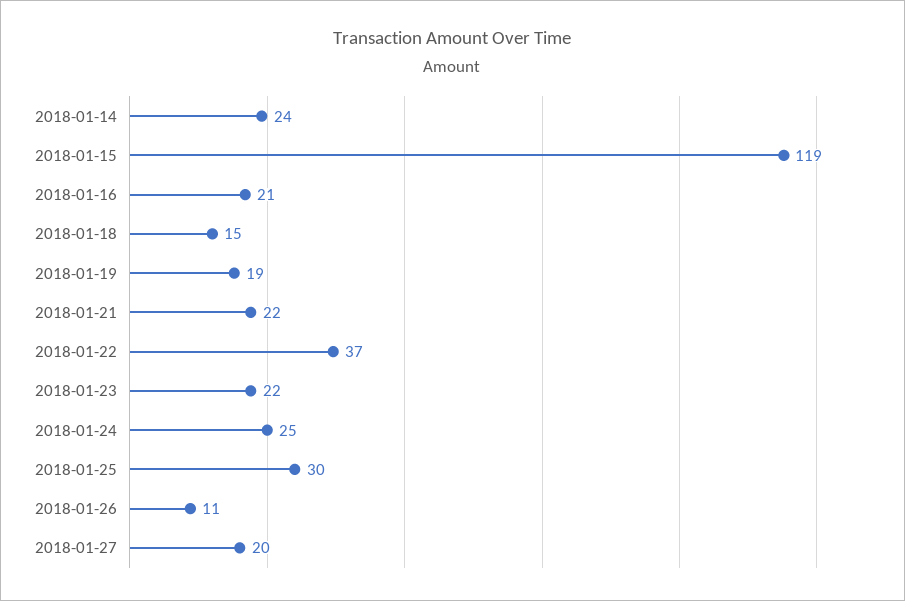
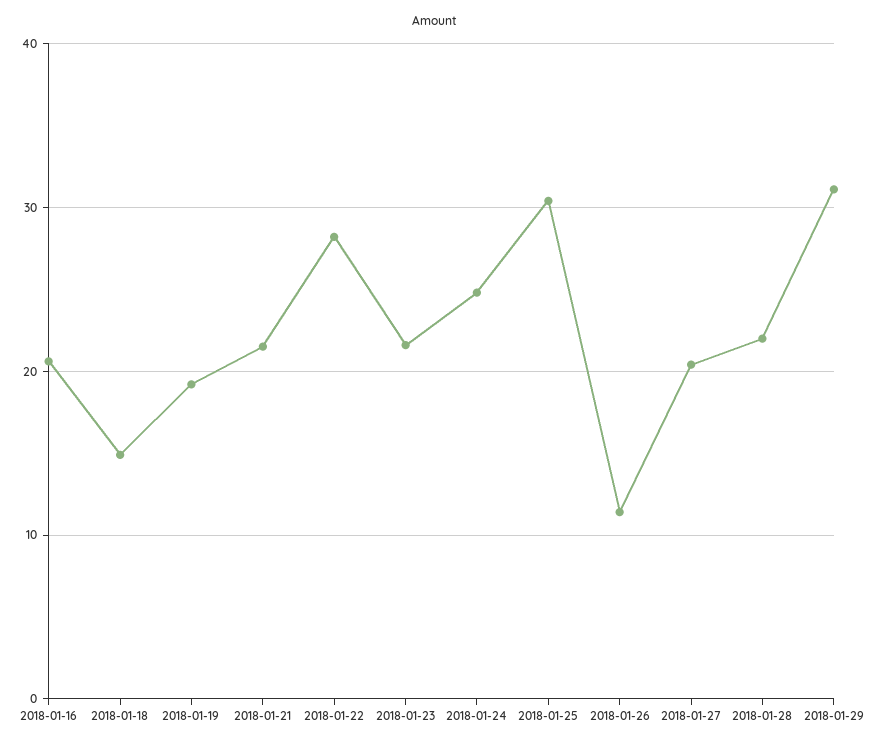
2018-01-14: 24 -> none
2018-01-15: 119 -> none
2018-01-22: 37 -> 28
2018-01-28: none -> 22
2018-01-29: none -> 31

